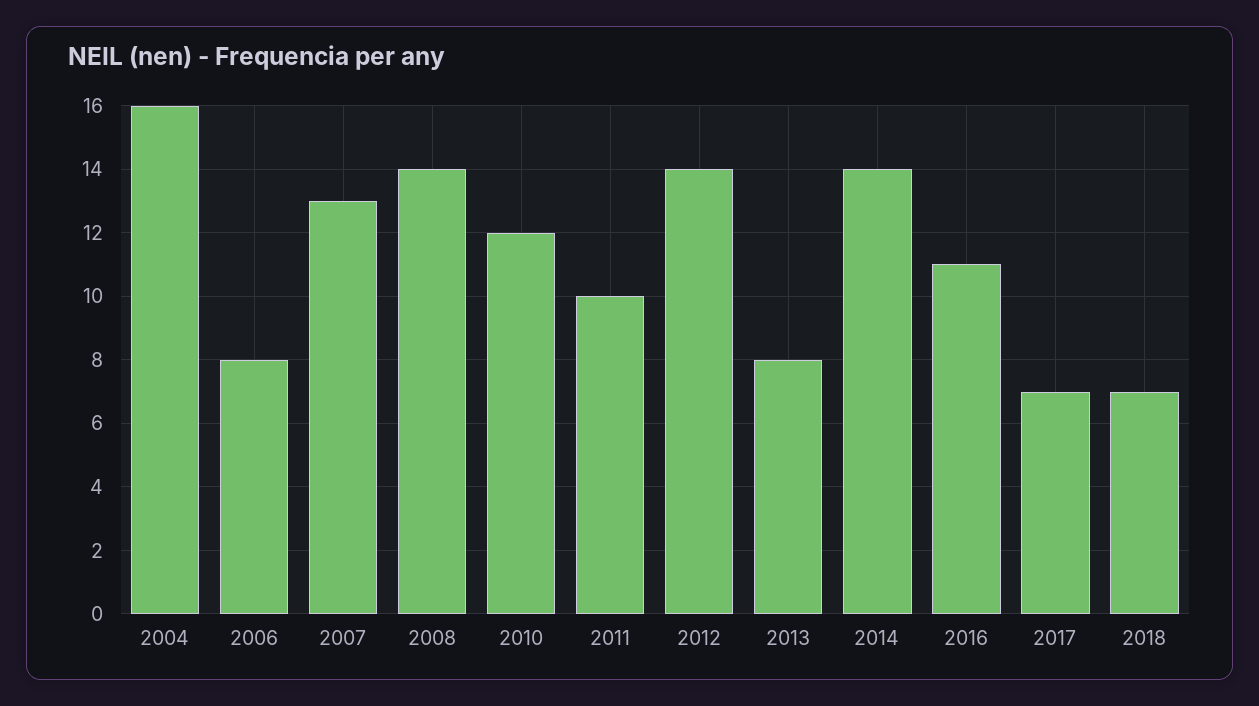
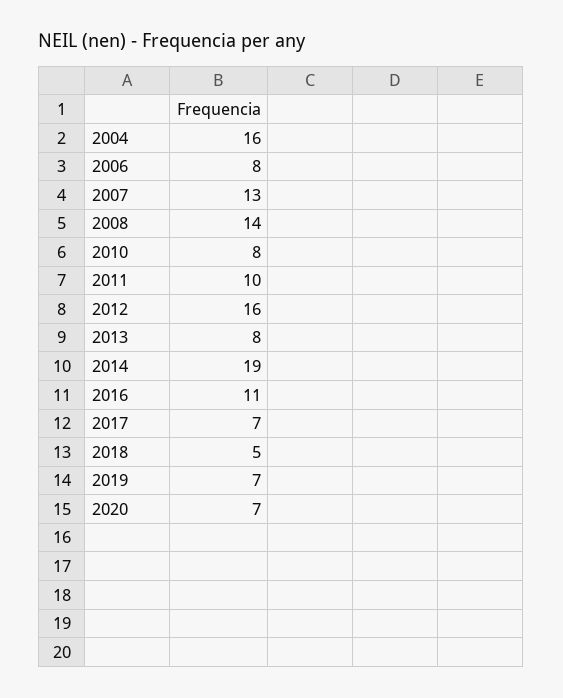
2010: 12 -> 8
2012: 14 -> 16
2014: 14 -> 19
2018: 7 -> 5
2019: none -> 7
2020: none -> 7

